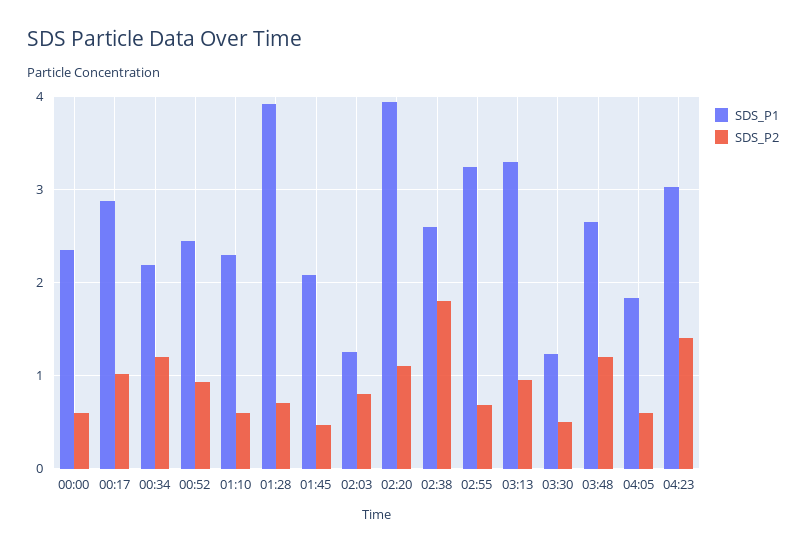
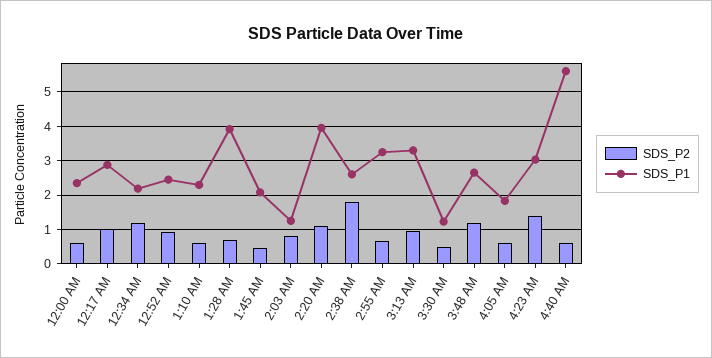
SDS_P2, 4:40 AM: none -> 0.6
SDS_P1, 4:40 AM: none -> 5.6

